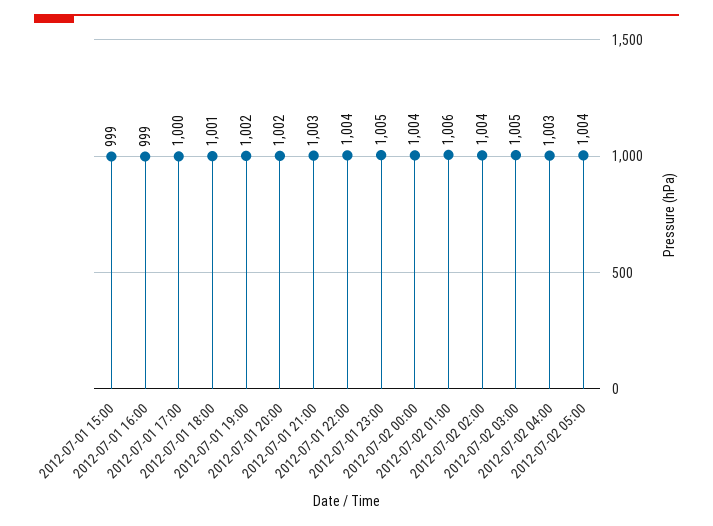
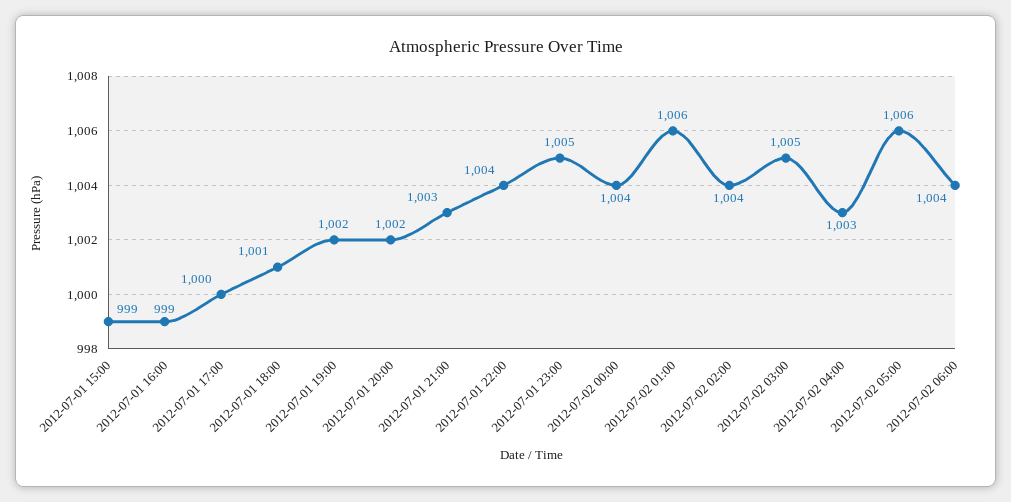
2012-07-02 05:00: 1004 -> 1006
2012-07-02 06:00: none -> 1004

